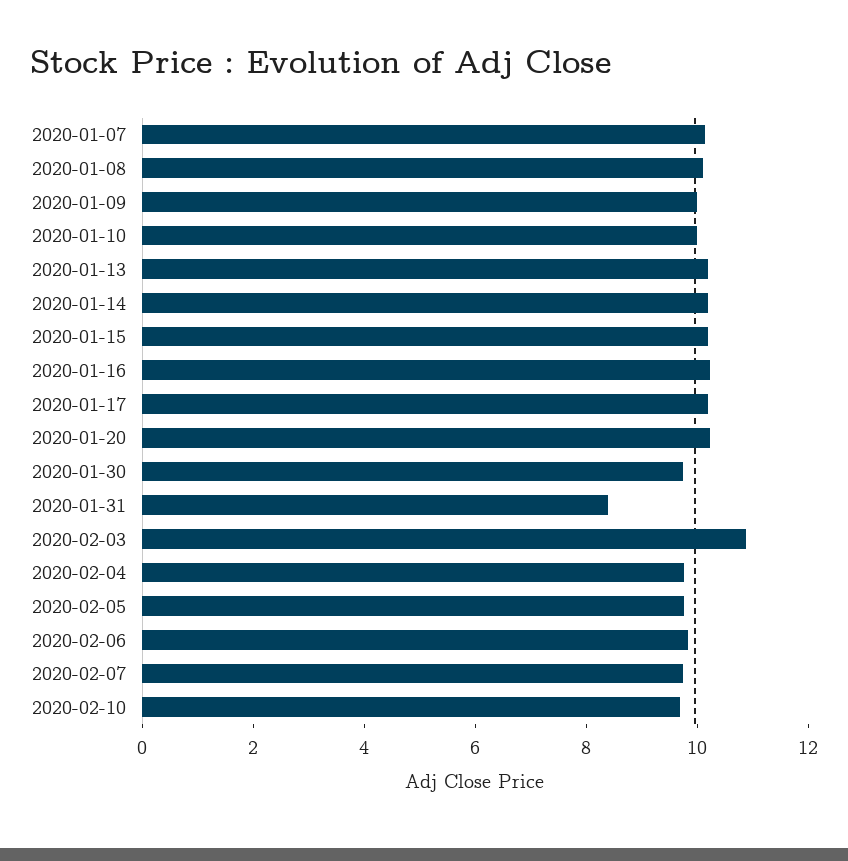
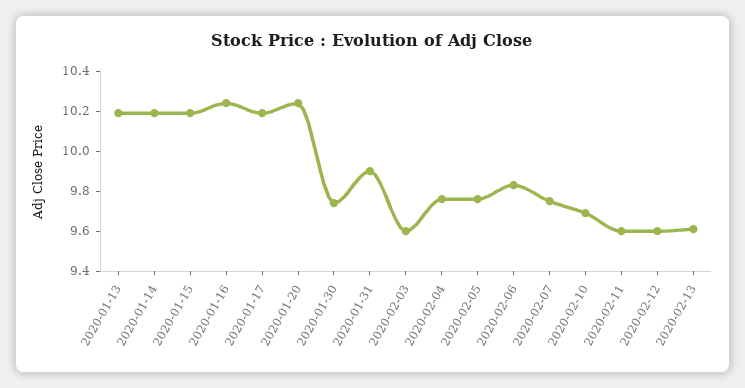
2020-01-07: 10 -> none
2020-01-08: 10 -> none
2020-01-09: 10 -> none
2020-01-10: 10 -> none
2020-01-31: 8.5 -> 9.9
2020-02-03: 11 -> 9.6
2020-02-11: none -> 9.6
2020-02-12: none -> 9.6
2020-02-13: none -> 9.6

